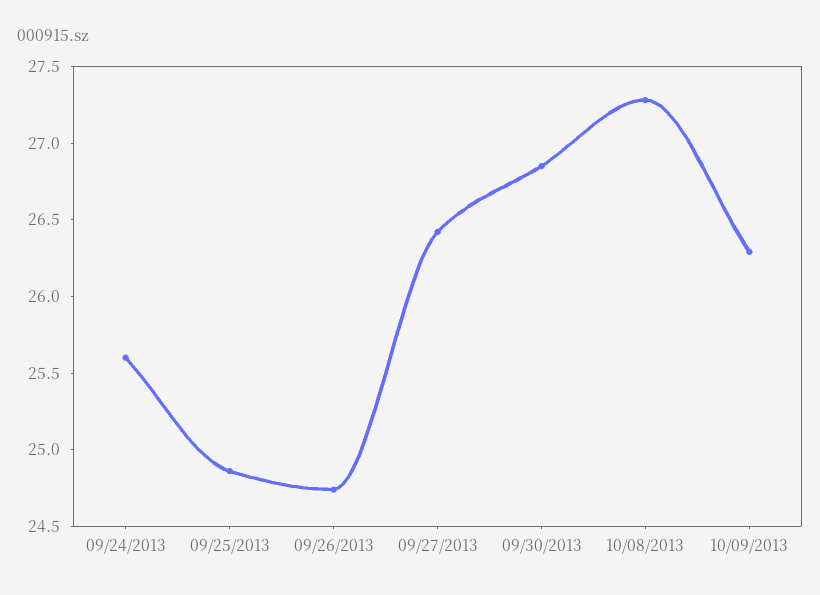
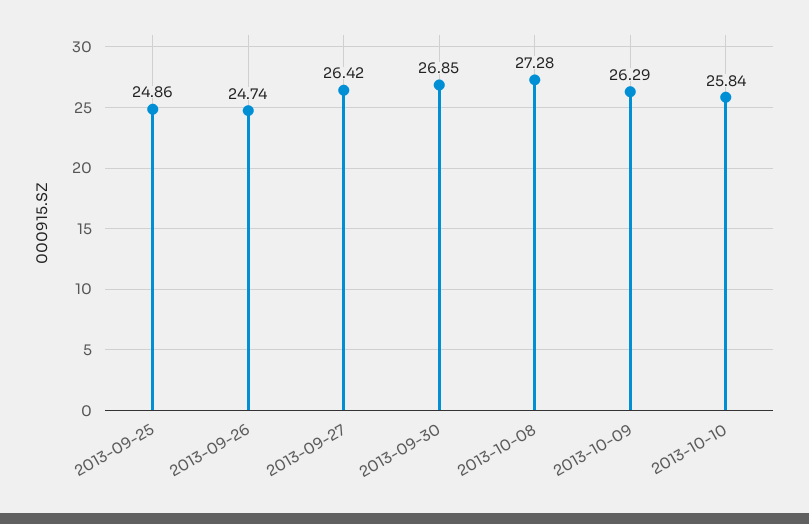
09/24/2013: 25.6 -> none
2013-10-10: none -> 25.84

